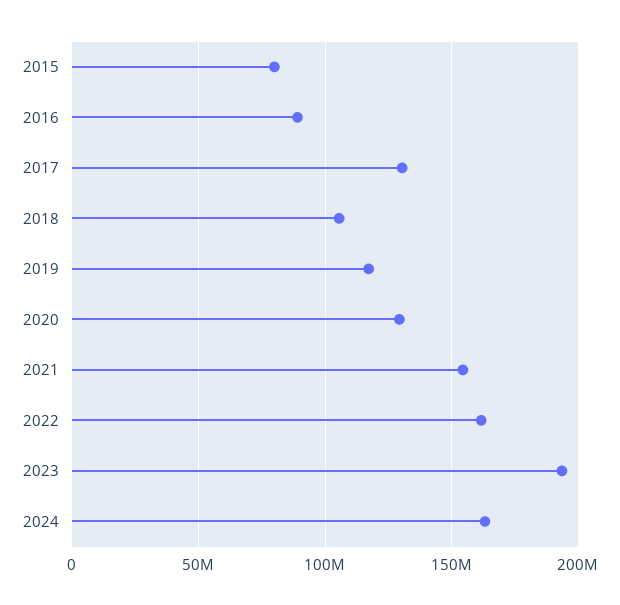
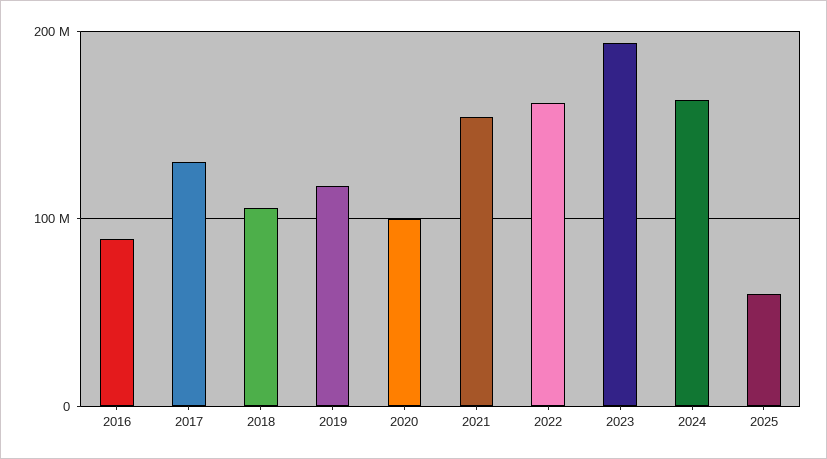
2015: 80000000 -> none
2020: 130000000 -> 100000000
2025: none -> 60000000

